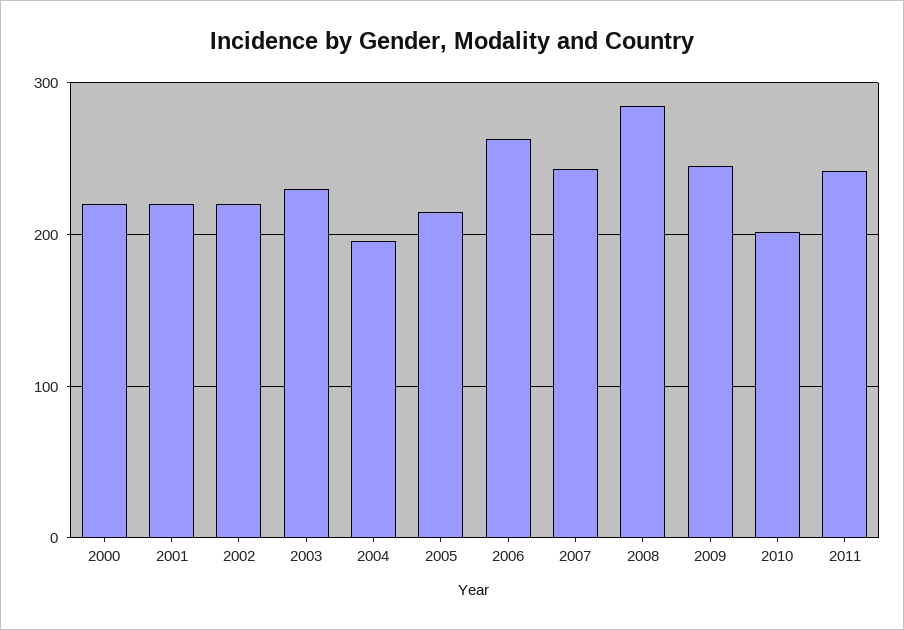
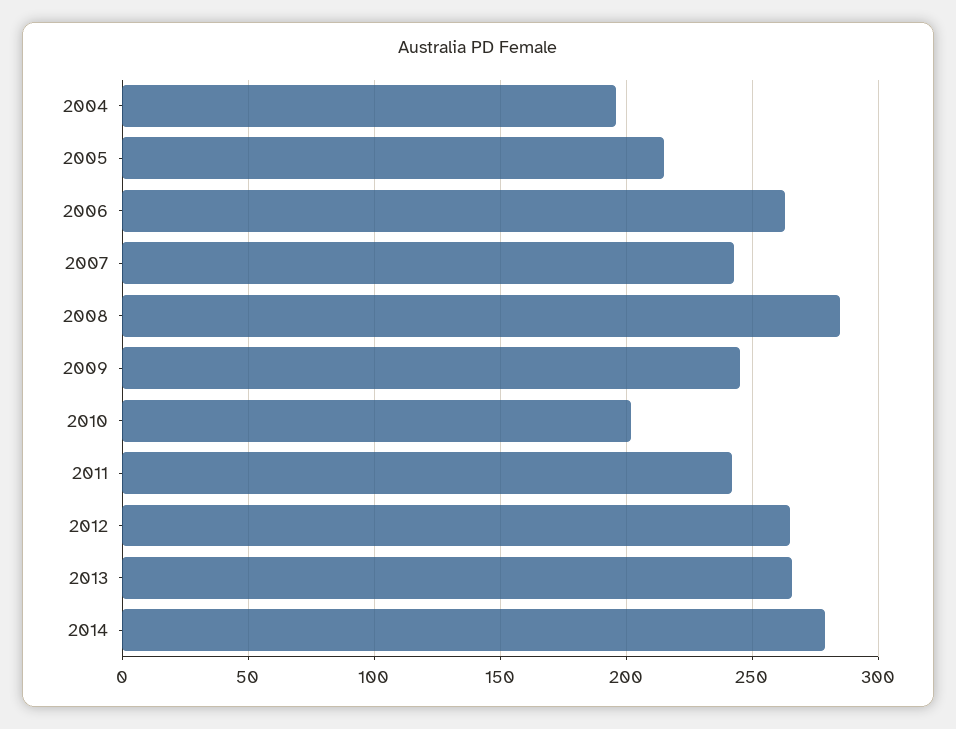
2000: 220 -> none
2001: 220 -> none
2002: 220 -> none
2003: 230 -> none
2012: none -> 265
2013: none -> 265
2014: none -> 280

